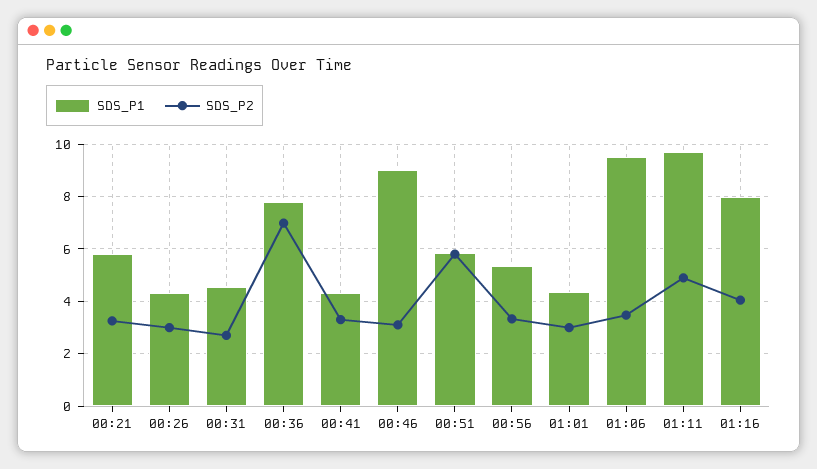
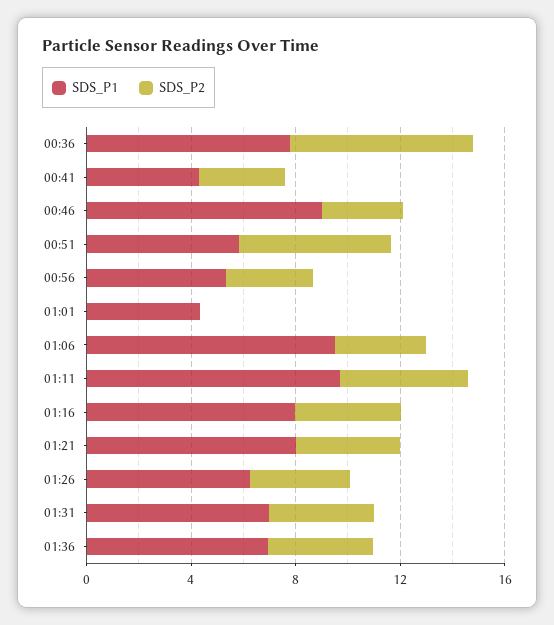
SDS_P1, 00:21: 5.75 -> none
SDS_P2, 00:21: 3.25 -> none
SDS_P1, 00:26: 4.25 -> none
SDS_P2, 00:26: 3 -> none
SDS_P1, 00:31: 4.5 -> none
SDS_P2, 00:31: 2.75 -> none
SDS_P2, 01:01: 3 -> 0
SDS_P1, 01:21: none -> 8
SDS_P2, 01:21: none -> 4
SDS_P1, 01:26: none -> 6
SDS_P2, 01:26: none -> 4
SDS_P1, 01:31: none -> 7
SDS_P2, 01:31: none -> 4
SDS_P1, 01:36: none -> 7
SDS_P2, 01:36: none -> 4

